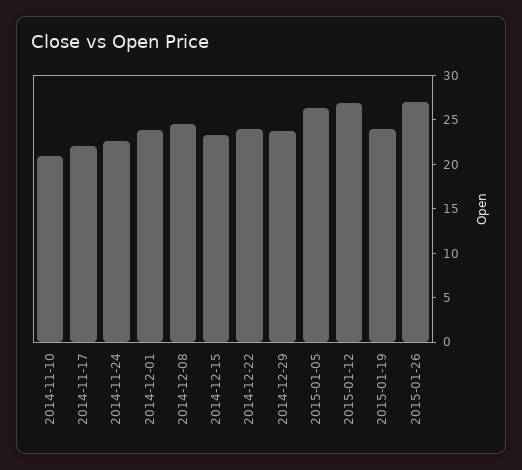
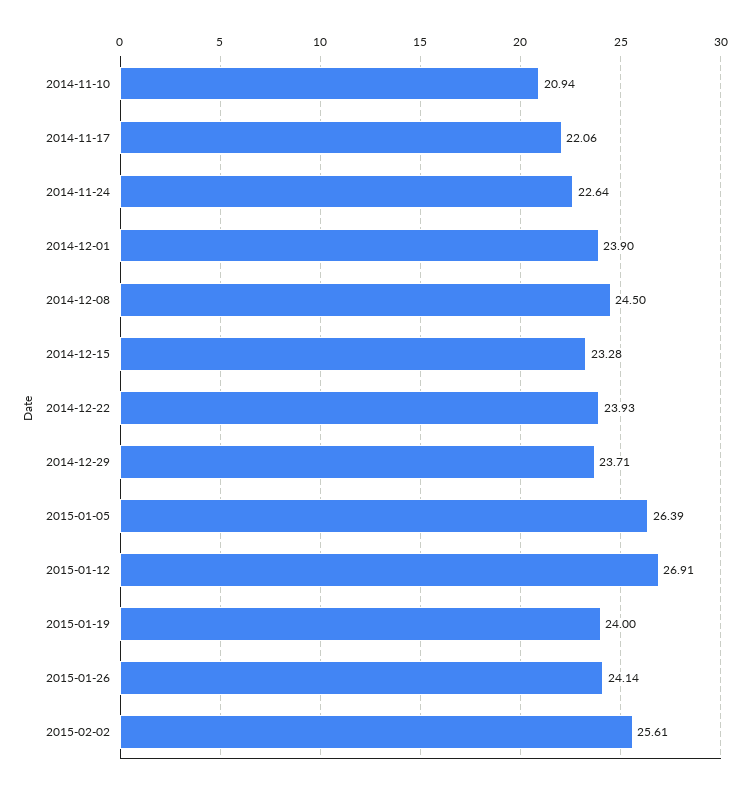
2015-01-26: 27 -> 24.14
2015-02-02: none -> 25.61

